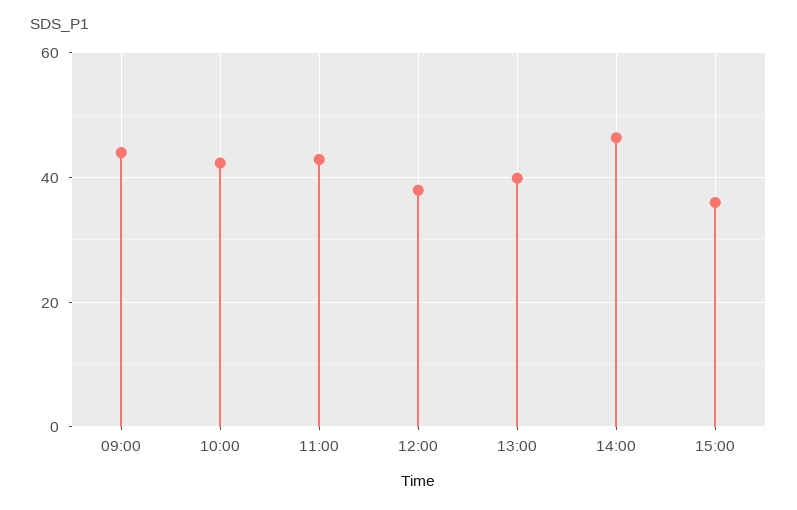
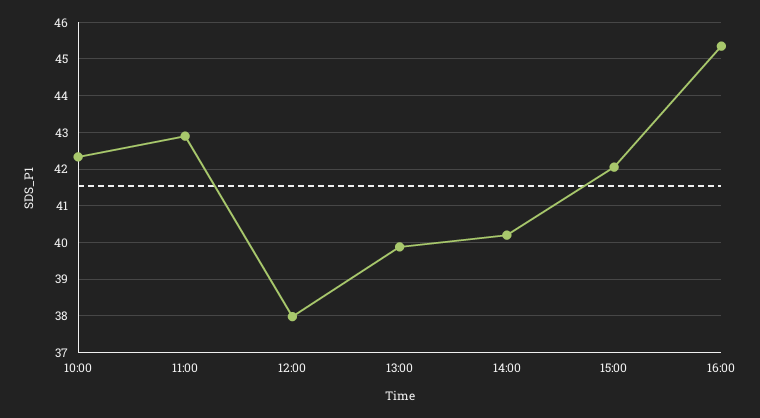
09:00: 44 -> none
14:00: 46 -> 40.2
15:00: 36 -> 42
16:00: none -> 45.4

